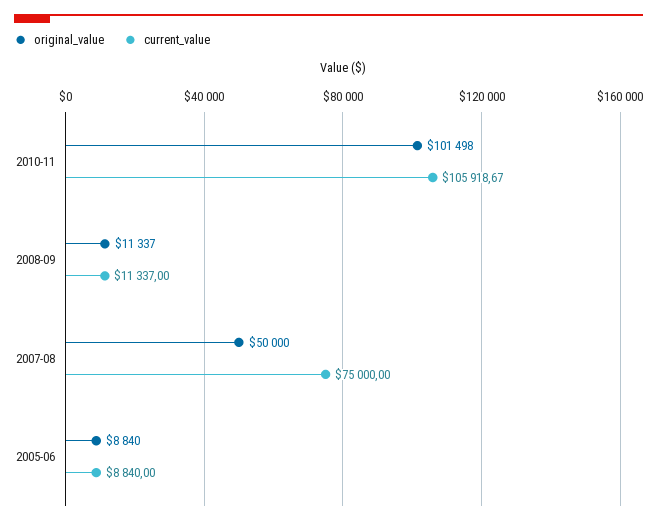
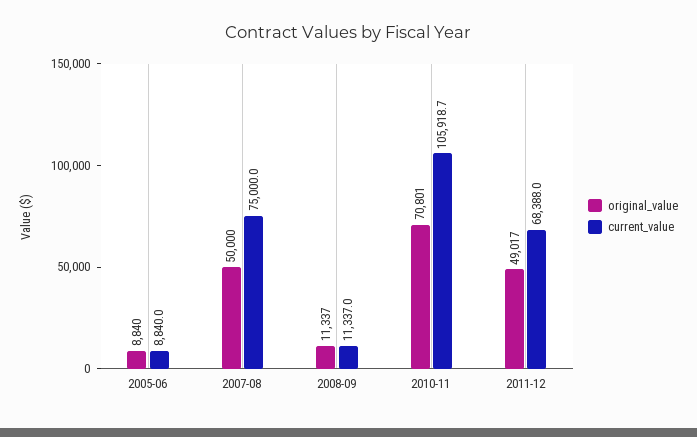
original_value, 2010-11: 101498 -> 70801
original_value, 2011-12: none -> 49017
current_value, 2011-12: none -> 68388

